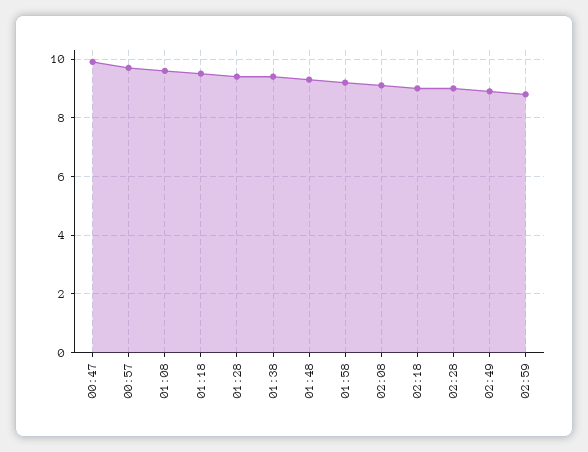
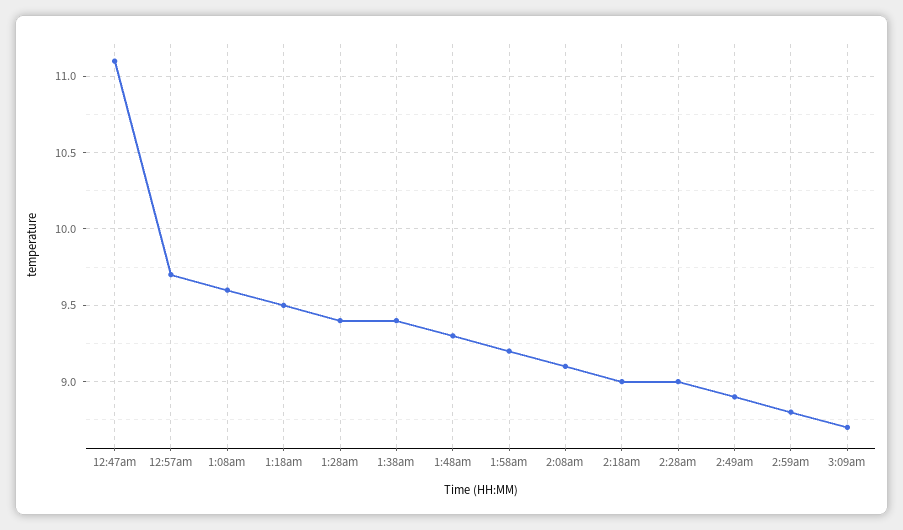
00:47: 10 -> 11.1
3:09am: none -> 8.7

